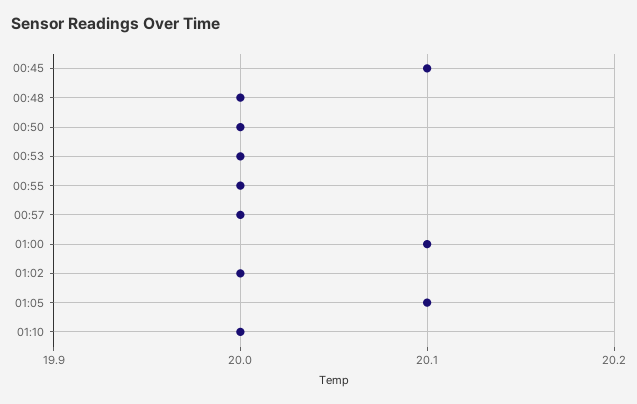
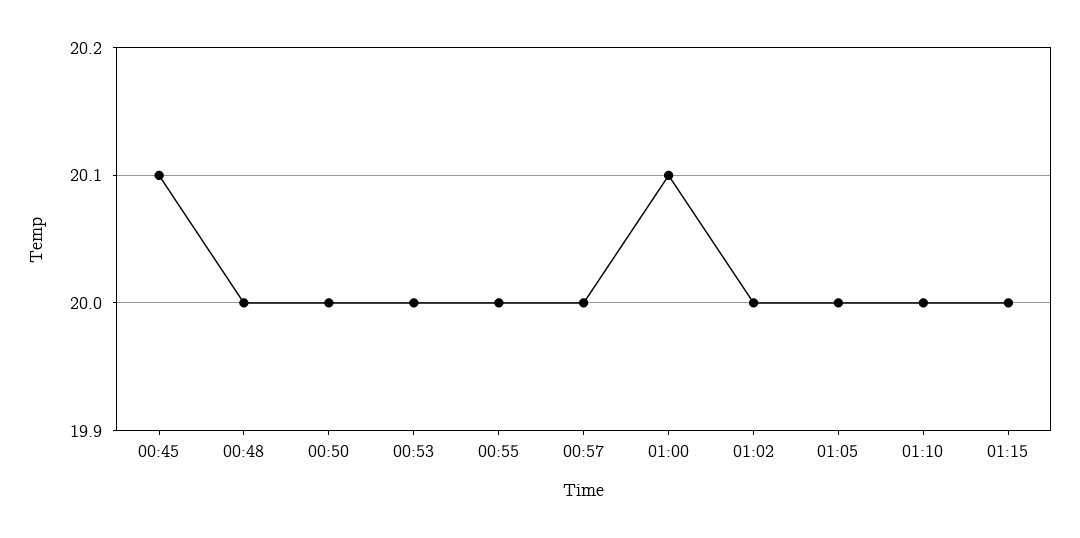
01:05: 20.1 -> 20
01:15: none -> 20

